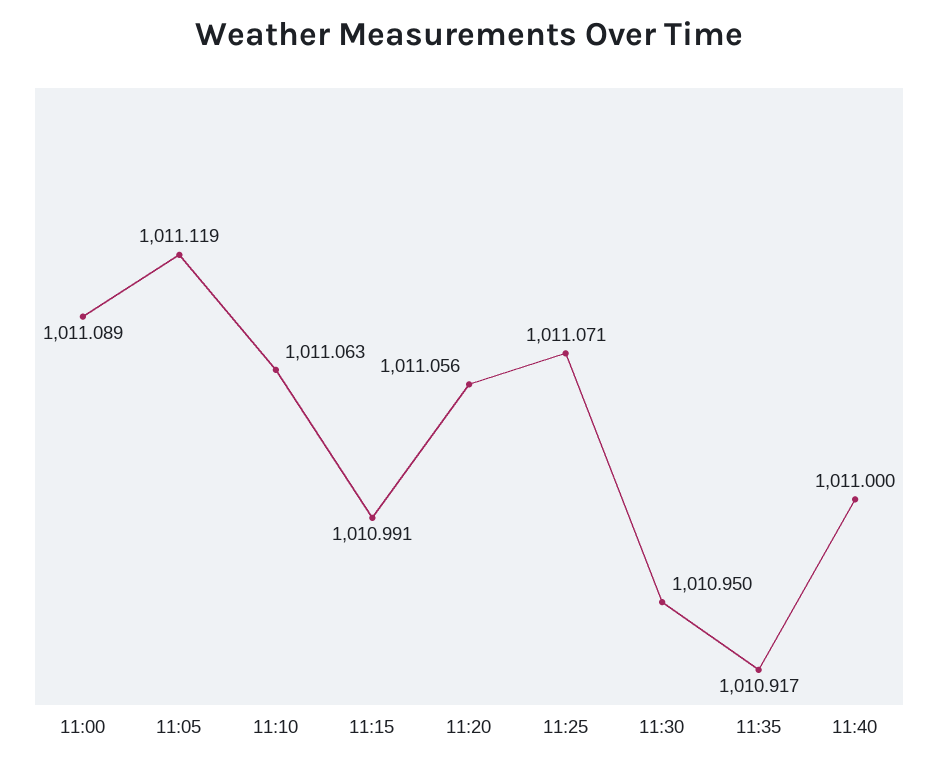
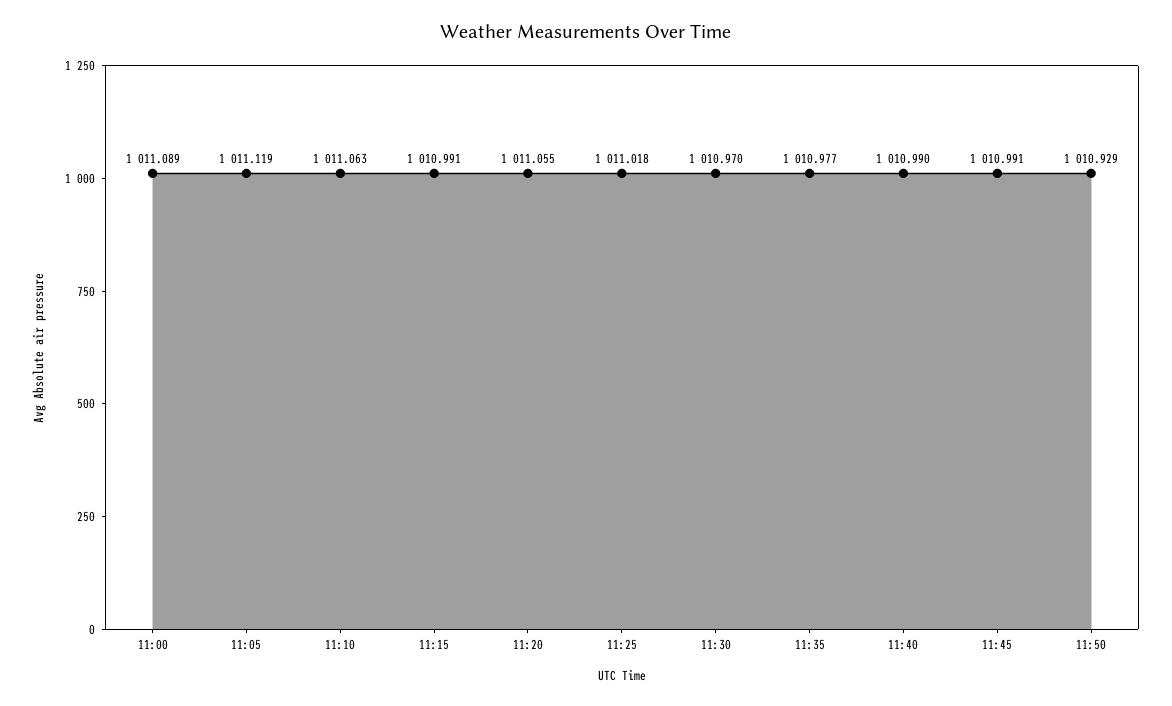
11:20: 1011.056 -> 1011.055
11:25: 1011.071 -> 1011.018
11:30: 1010.95 -> 1010.97
11:35: 1010.917 -> 1010.977
11:40: 1011 -> 1010.99
11:45: none -> 1010.991
11:50: none -> 1010.929

